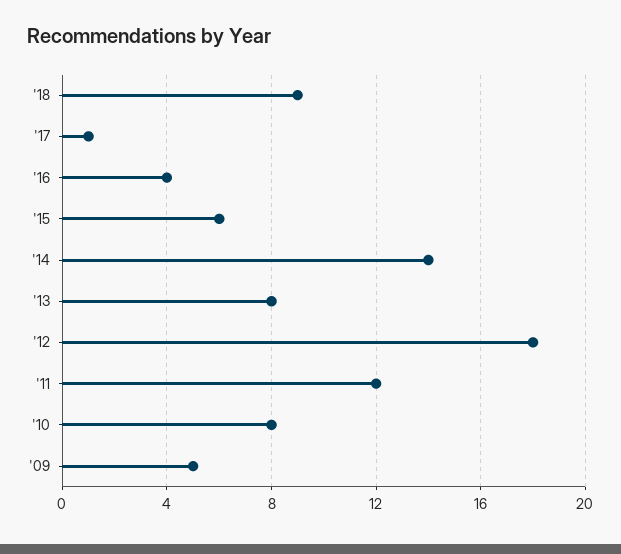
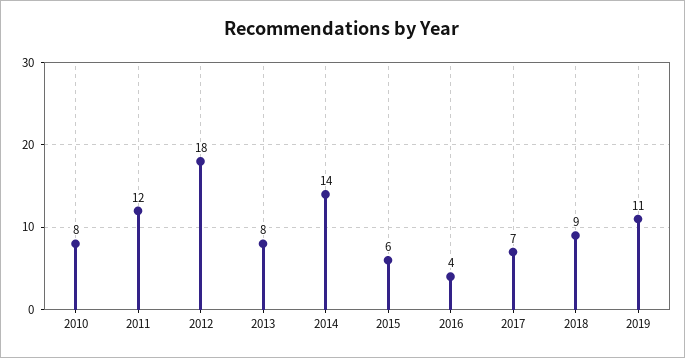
'17: 1 -> 7
'09: 5 -> none
2019: none -> 11

